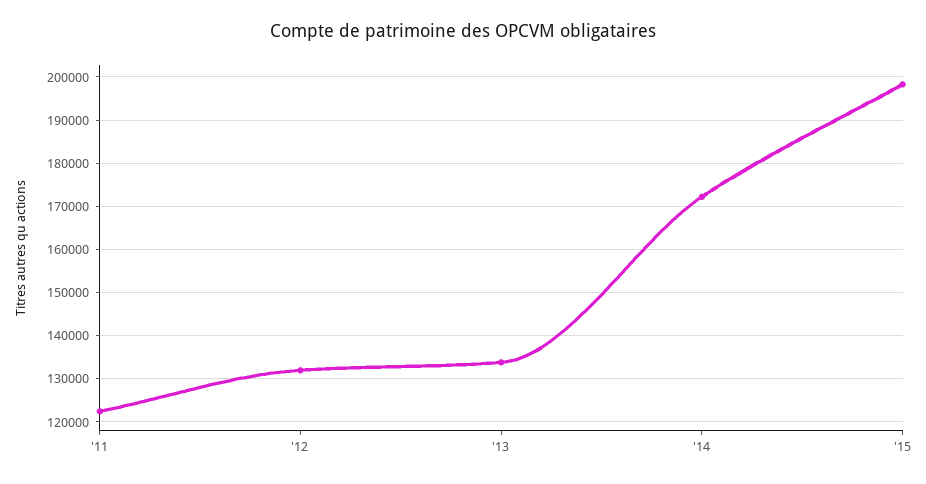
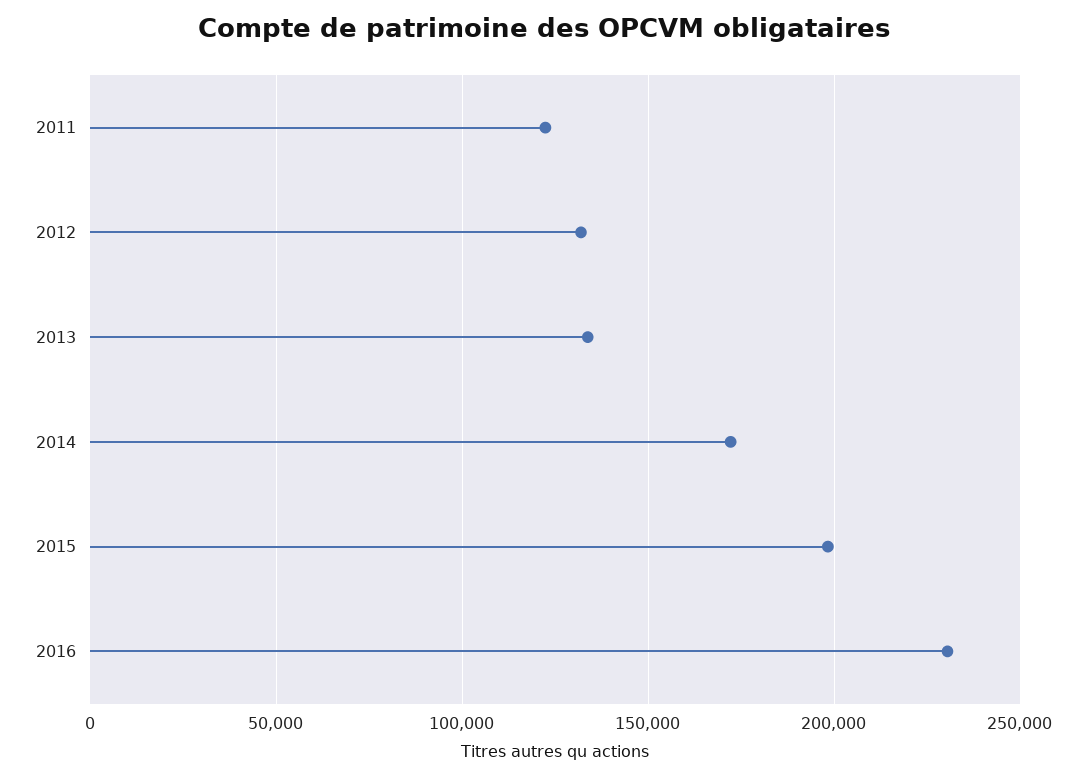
2016: none -> 230000

